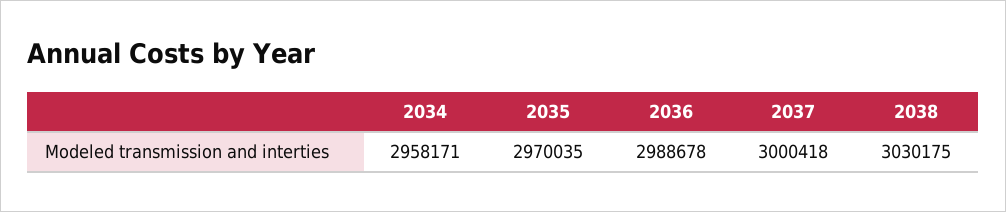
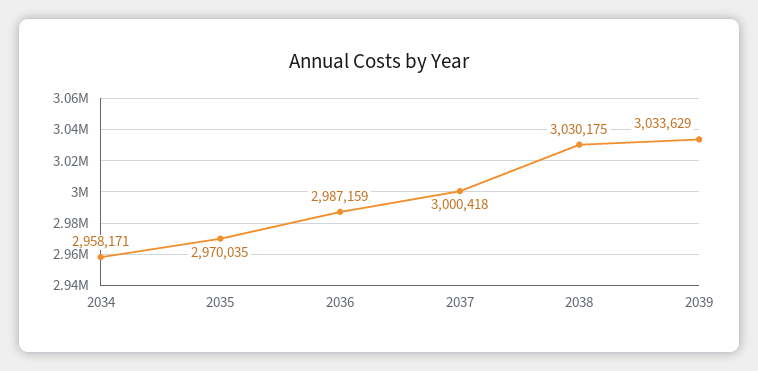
2036: 2988678 -> 2987159
2039: none -> 3033629

